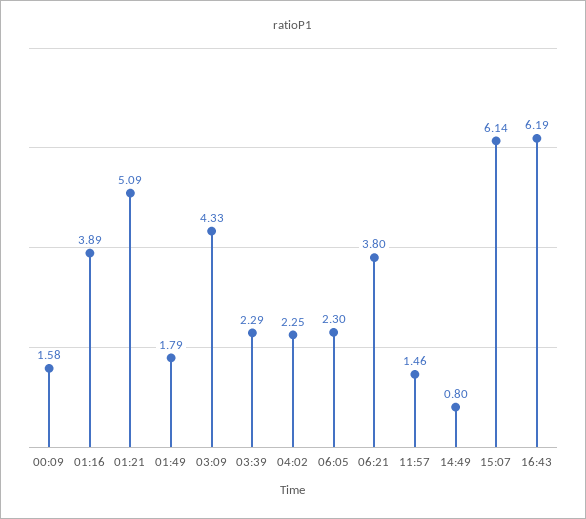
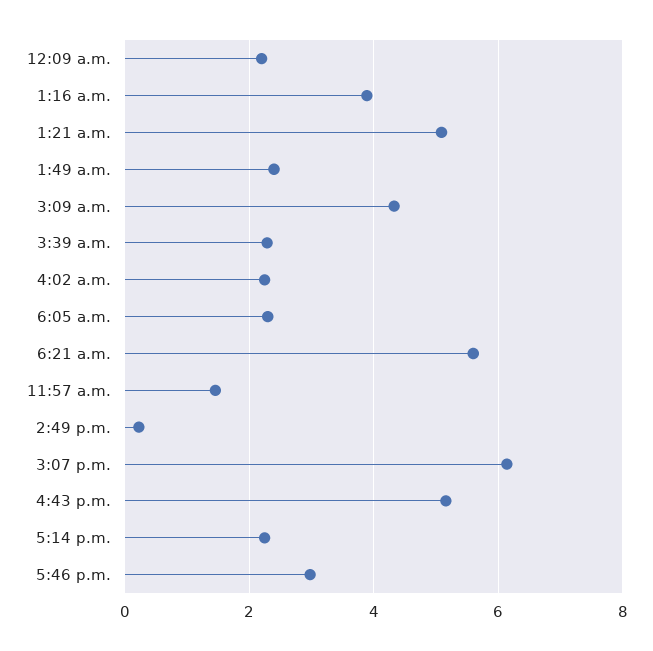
00:09: 1.58 -> 2.2
01:49: 1.79 -> 2.4
06:21: 3.8 -> 5.6
14:49: 0.8 -> 0.2
16:43: 6.19 -> 5.2
5:14 p.m.: none -> 2.2
5:46 p.m.: none -> 3

